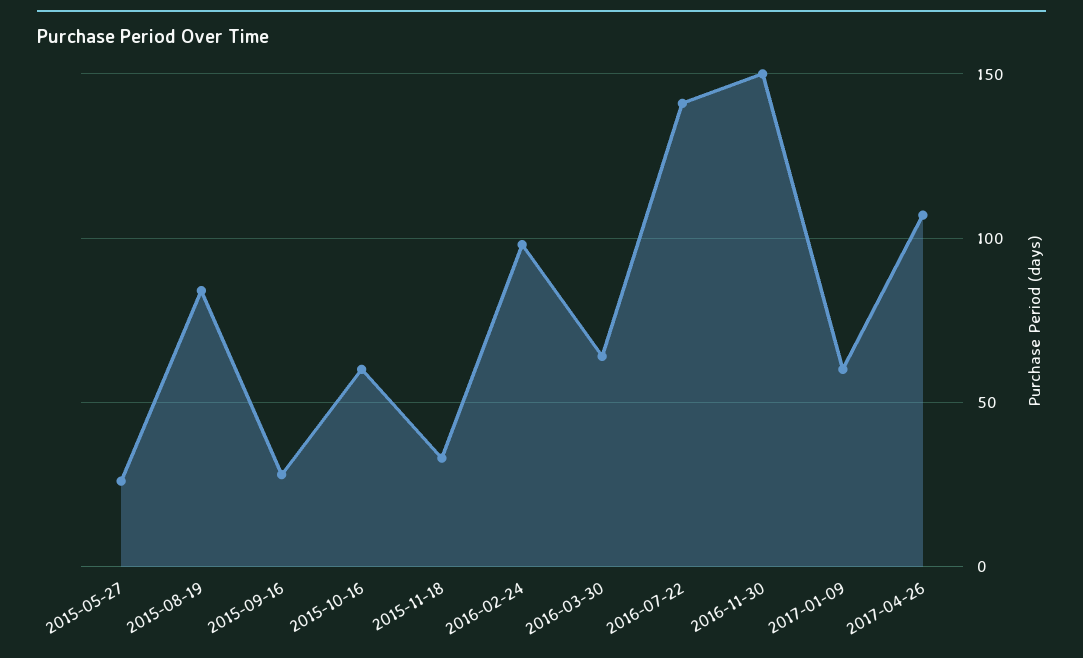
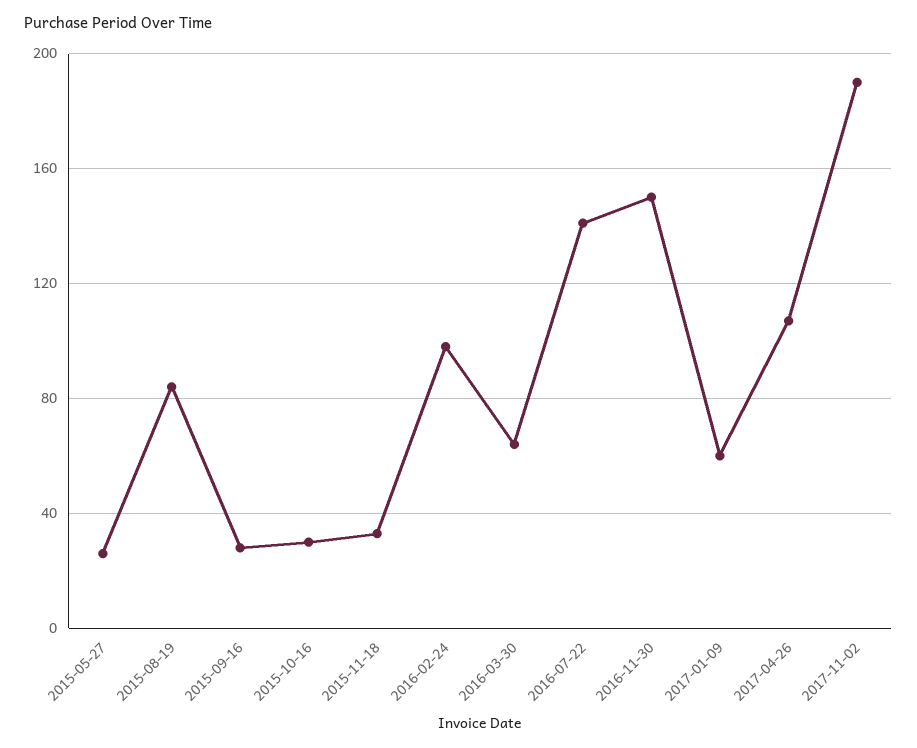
2015-10-16: 60 -> 30
2017-11-02: none -> 190

